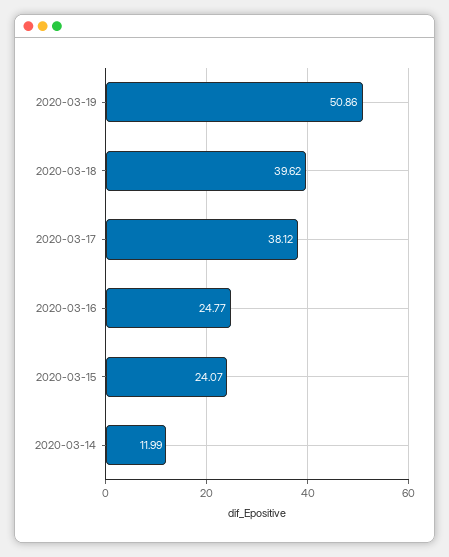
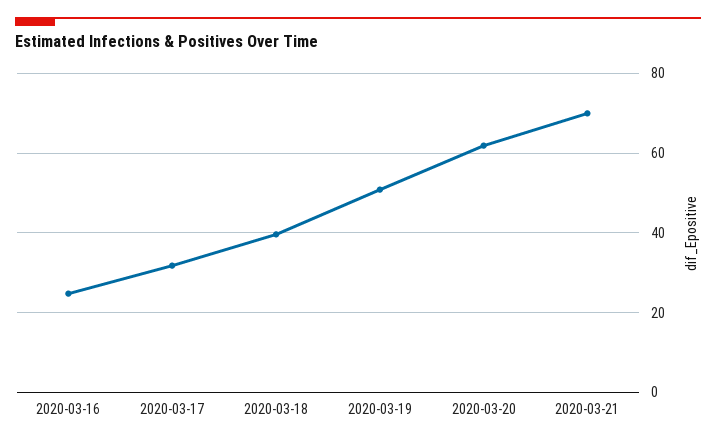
2020-03-17: 38.12 -> 32
2020-03-15: 24.07 -> none
2020-03-14: 11.99 -> none
2020-03-20: none -> 62
2020-03-21: none -> 70

